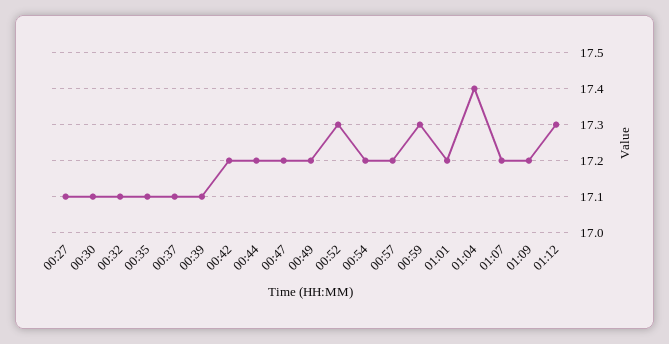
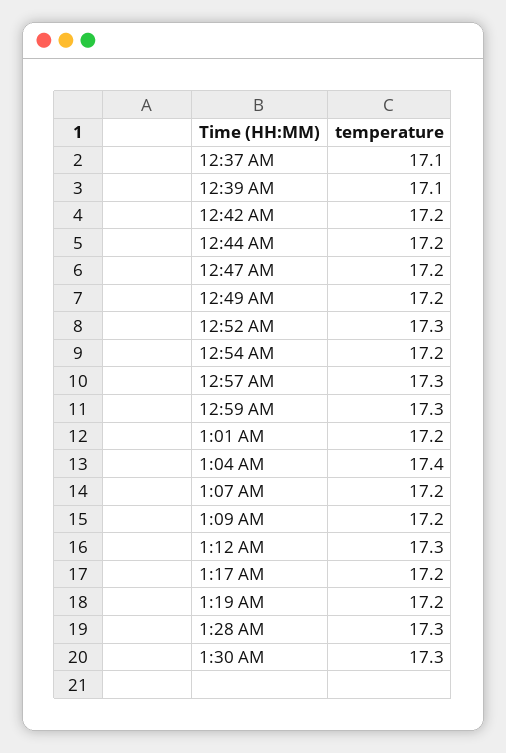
00:27: 17.1 -> none
00:30: 17.1 -> none
00:32: 17.1 -> none
00:35: 17.1 -> none
00:57: 17.2 -> 17.3
1:17 AM: none -> 17.2
1:19 AM: none -> 17.2
1:28 AM: none -> 17.3
1:30 AM: none -> 17.3

